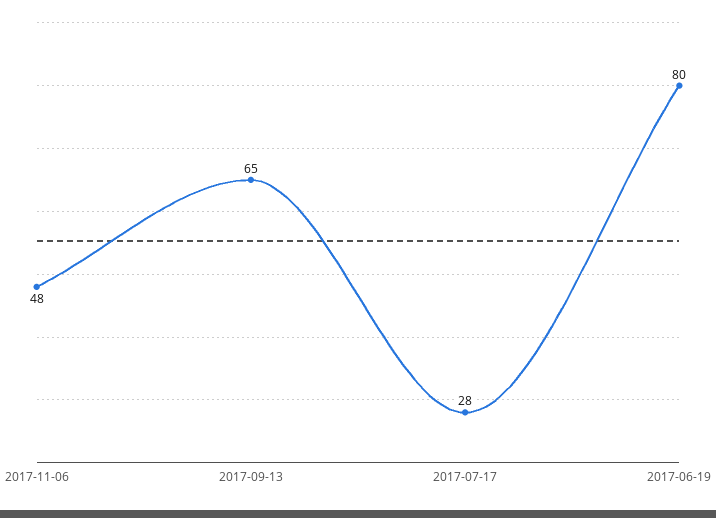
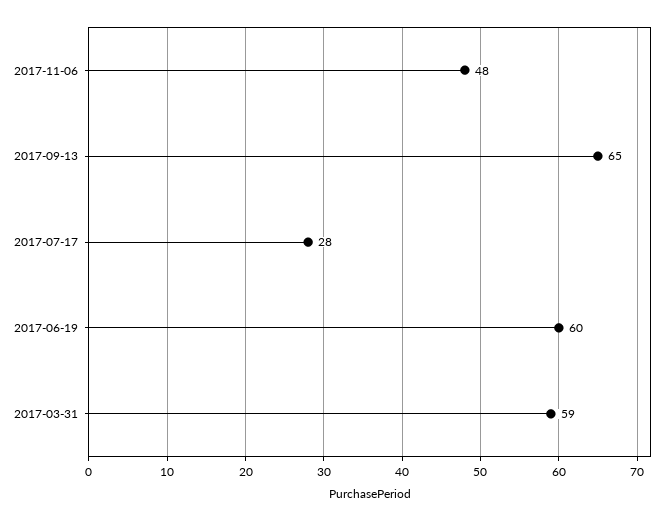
2017-06-19: 80 -> 60
2017-03-31: none -> 59

